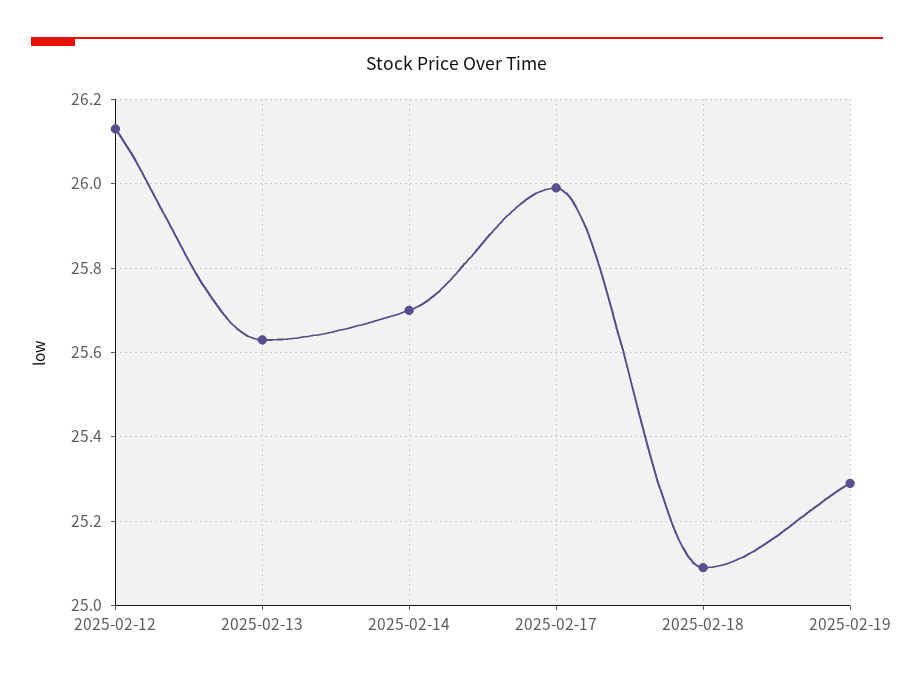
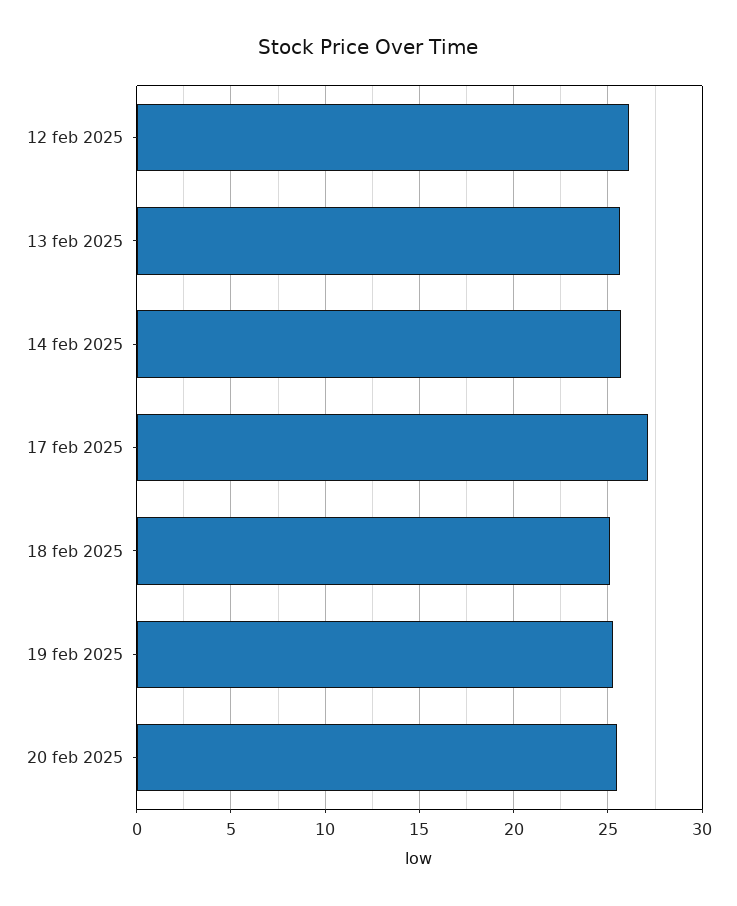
2025-02-17: 26 -> 27
20 feb 2025: none -> 25.5

